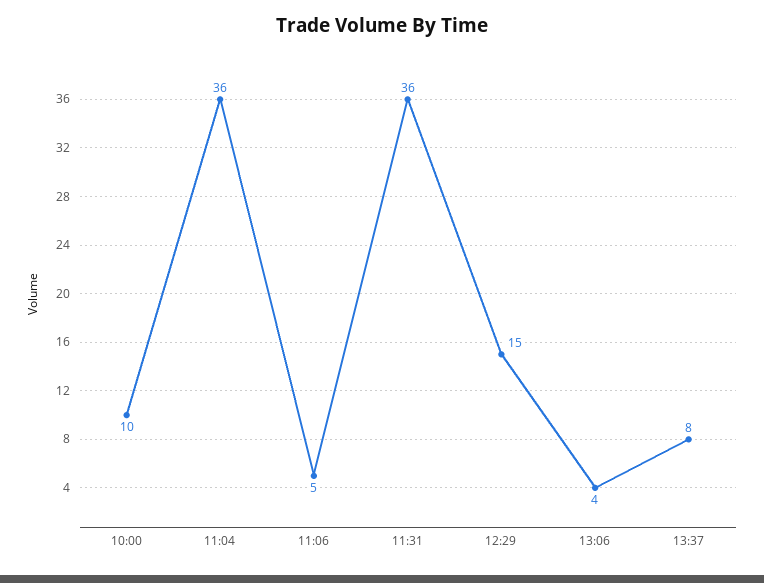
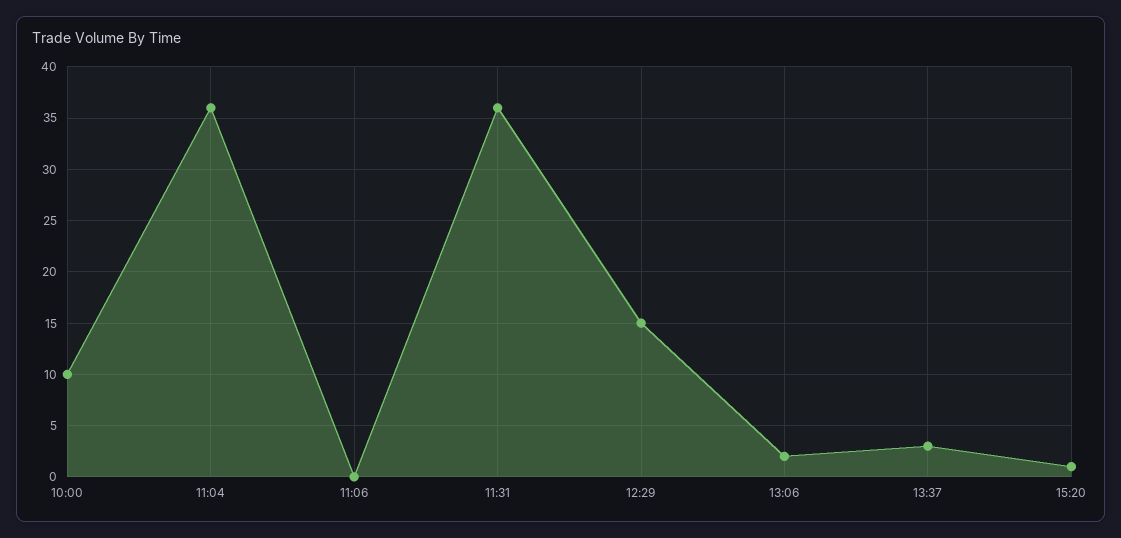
11:06: 5 -> 0
13:06: 4 -> 2
13:37: 8 -> 3
15:20: none -> 1

